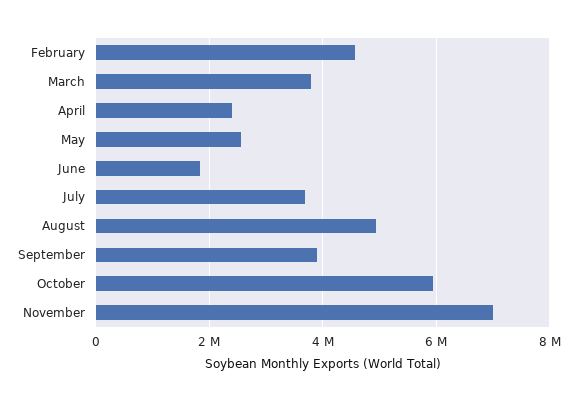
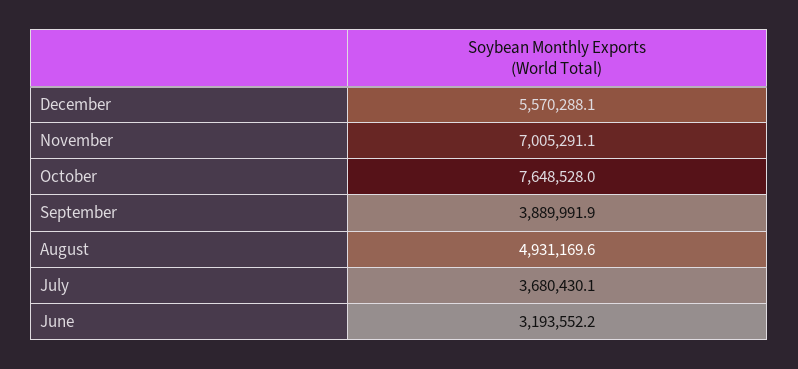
February: 4600000 -> none
March: 3800000 -> none
April: 2400000 -> none
May: 2600000 -> none
June: 1800000 -> 3193552.2
October: 6000000 -> 7648528
December: none -> 5570288.1

